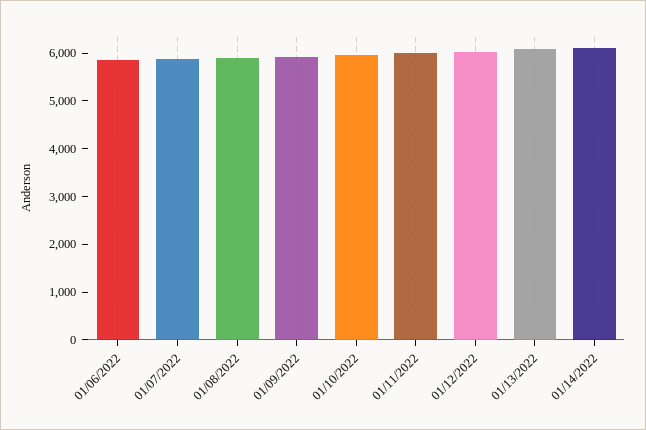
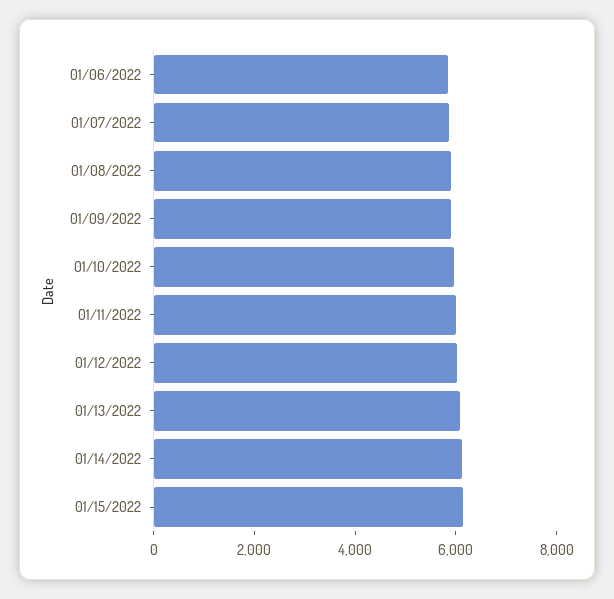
01/15/2022: none -> 6000

